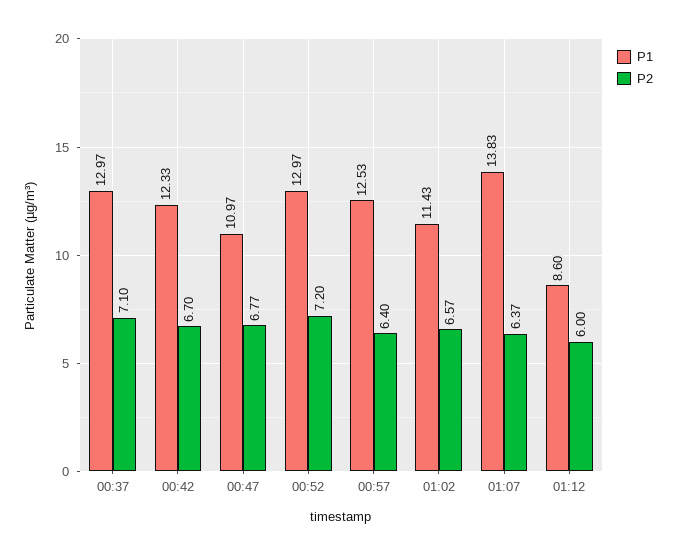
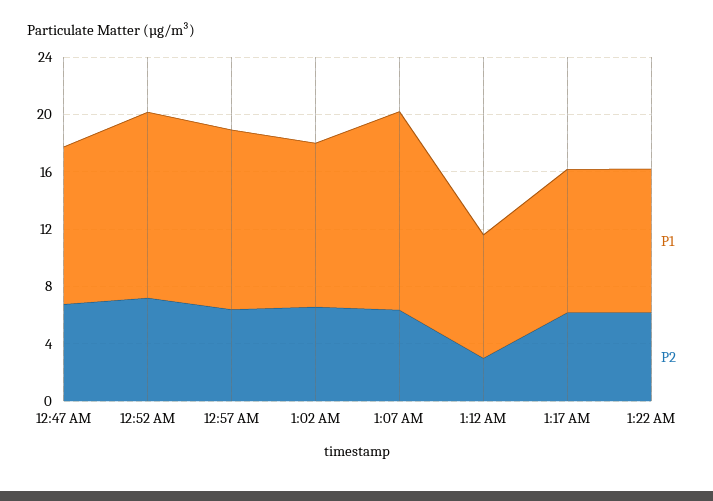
P1, 00:37: 12.97 -> none
P2, 00:37: 7.1 -> none
P1, 00:42: 12.33 -> none
P2, 00:42: 6.7 -> none
P2, 01:12: 6 -> 3
P1, 1:17 AM: none -> 10
P2, 1:17 AM: none -> 6
P1, 1:22 AM: none -> 10
P2, 1:22 AM: none -> 6

